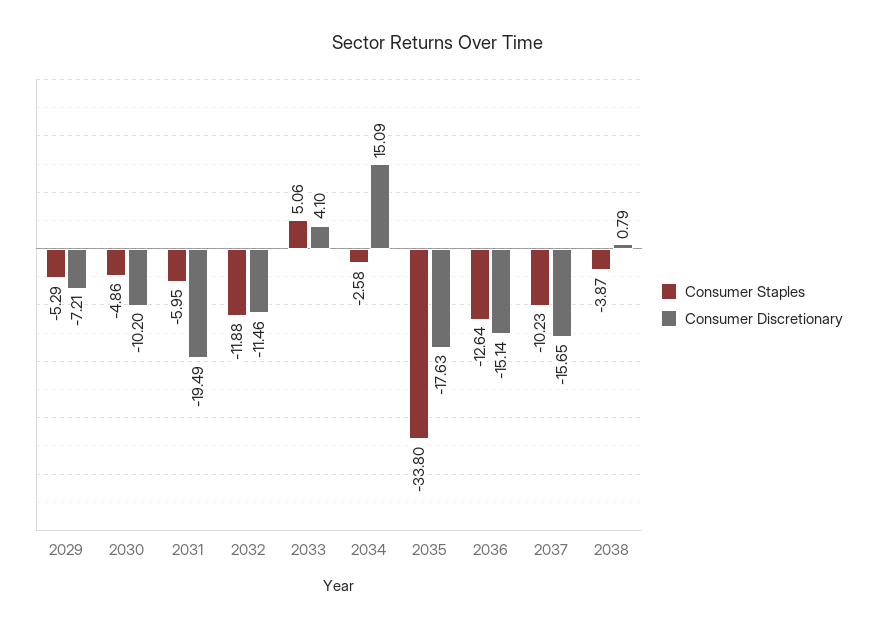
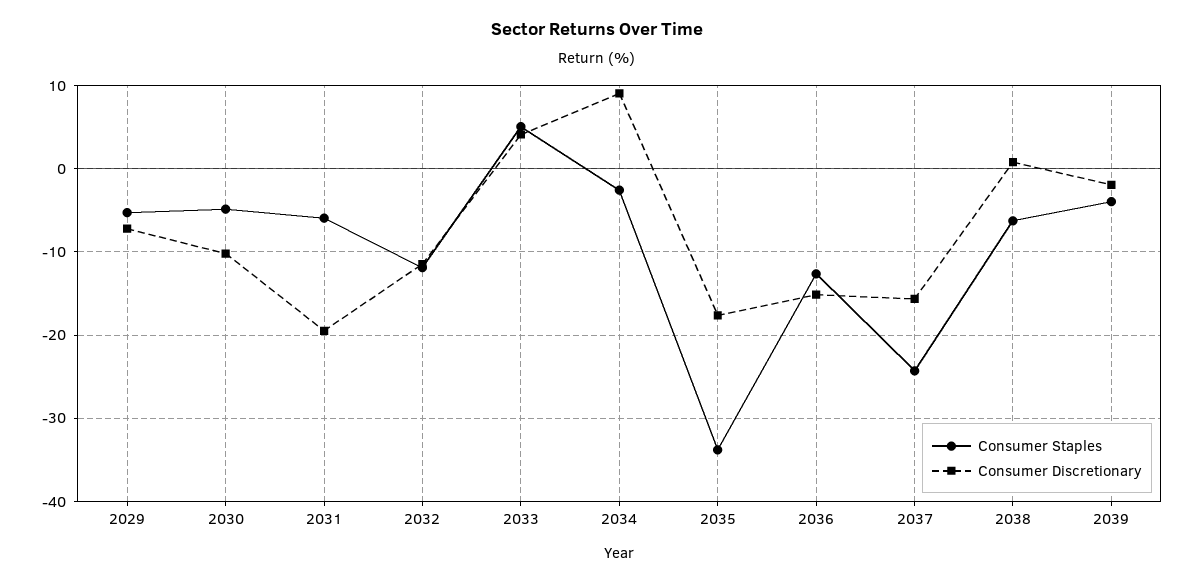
Consumer Discretionary, 2034: 15.09 -> 9
Consumer Staples, 2037: -10.23 -> -24
Consumer Staples, 2038: -3.87 -> -6
Consumer Staples, 2039: none -> -4
Consumer Discretionary, 2039: none -> -2

